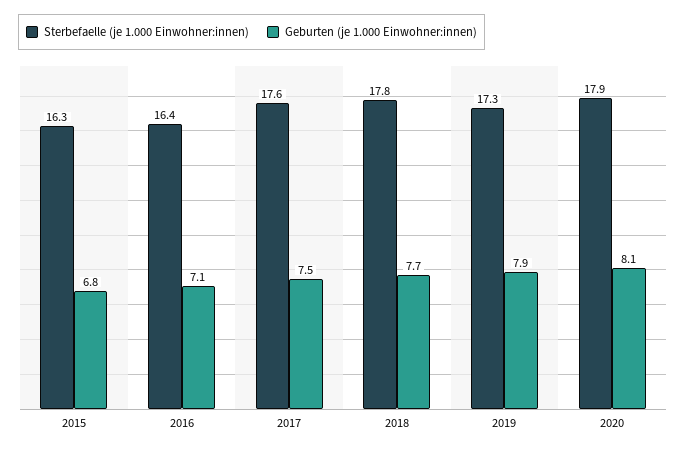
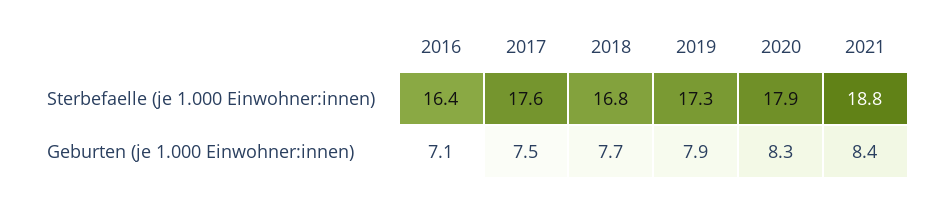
Sterbefaelle (je 1.000 Einwohner:innen), 2015: 16.3 -> none
Geburten (je 1.000 Einwohner:innen), 2015: 6.8 -> none
Sterbefaelle (je 1.000 Einwohner:innen), 2018: 17.8 -> 16.8
Geburten (je 1.000 Einwohner:innen), 2020: 8.1 -> 8.3
Sterbefaelle (je 1.000 Einwohner:innen), 2021: none -> 18.8
Geburten (je 1.000 Einwohner:innen), 2021: none -> 8.4

